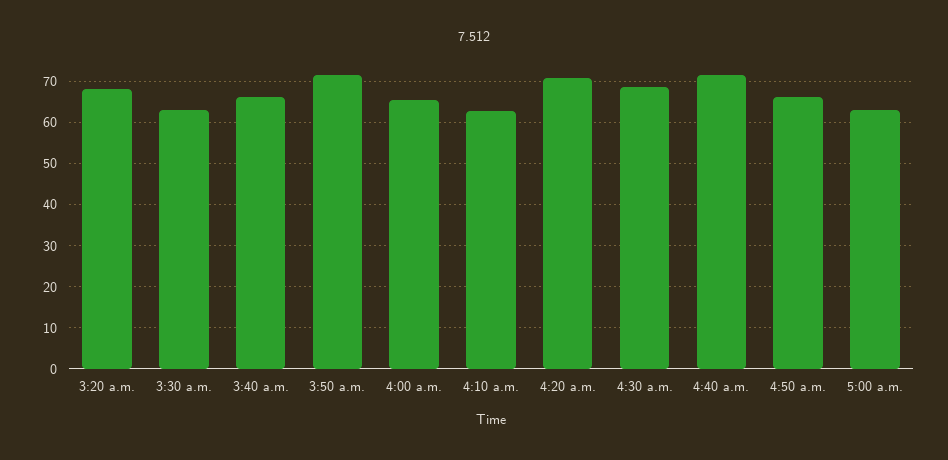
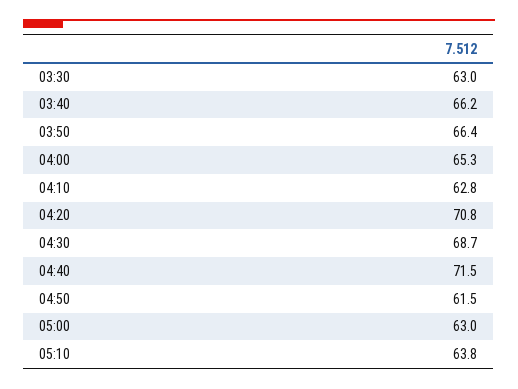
3:20 a.m.: 68 -> none
3:50 a.m.: 72 -> 66.4
4:50 a.m.: 66 -> 61.5
05:10: none -> 63.8

